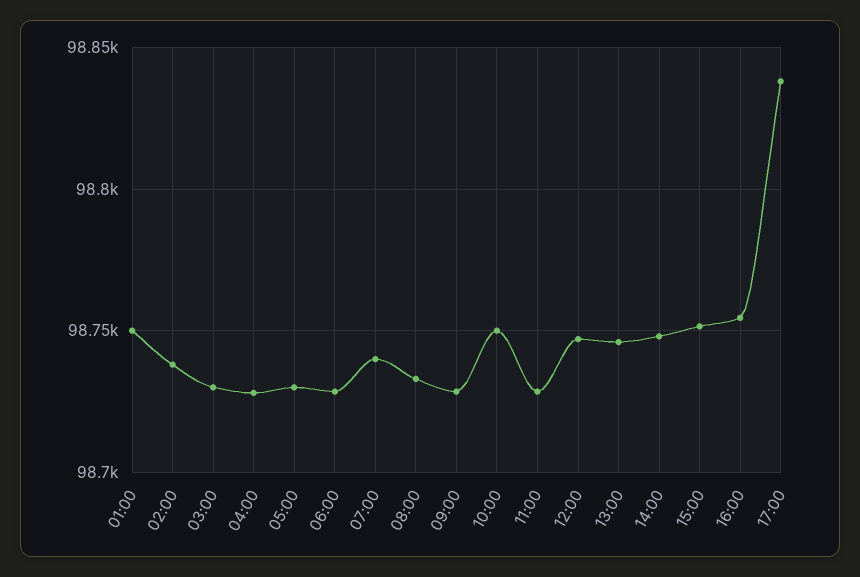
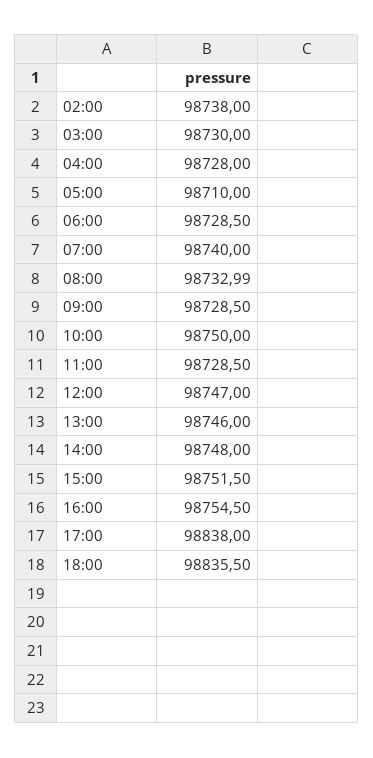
01:00: 98750 -> none
05:00: 98730 -> 98710
18:00: none -> 98835.5

